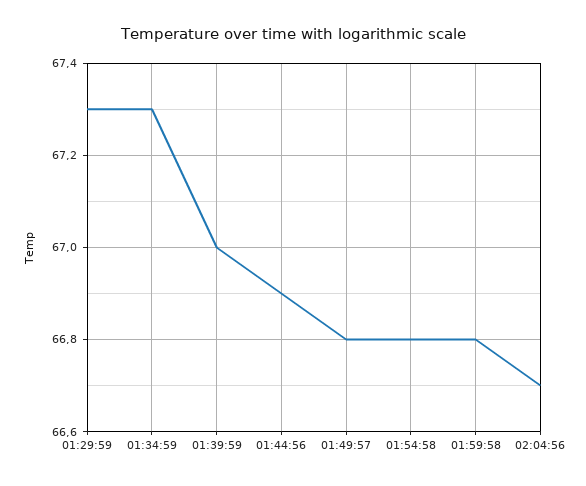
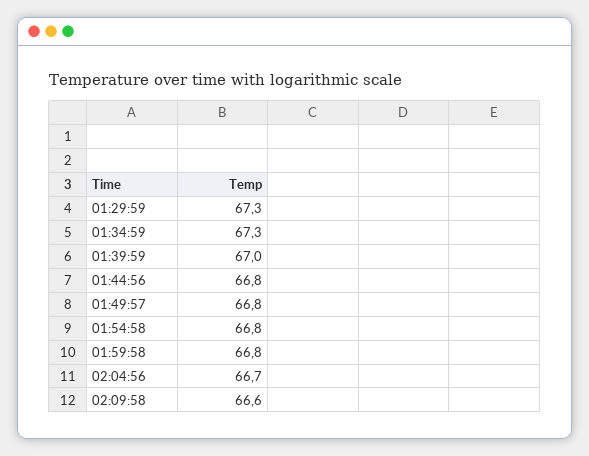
01:44:56: 66.9 -> 66.8
02:09:58: none -> 66.6

